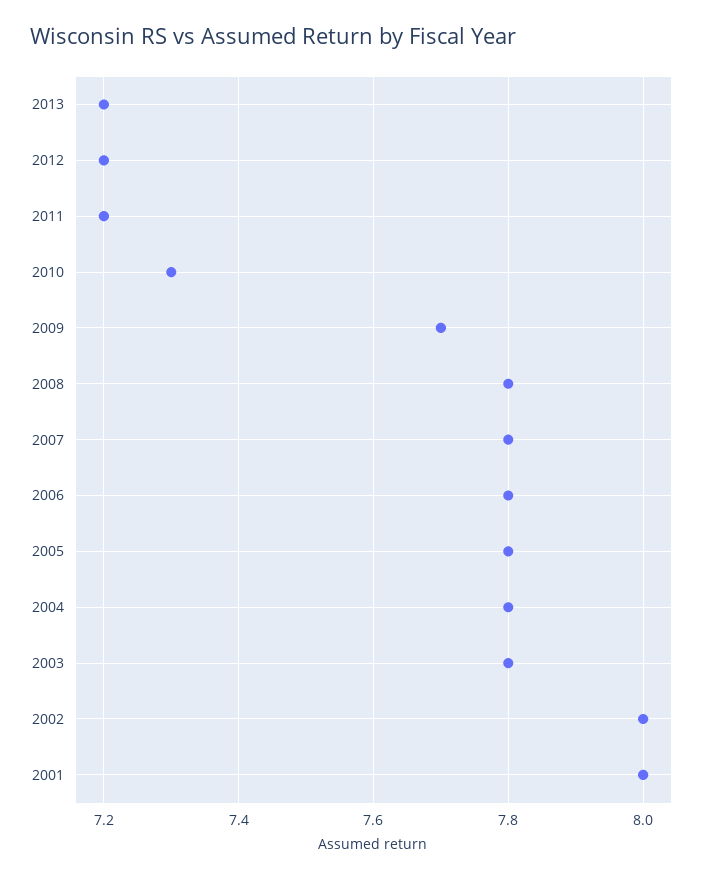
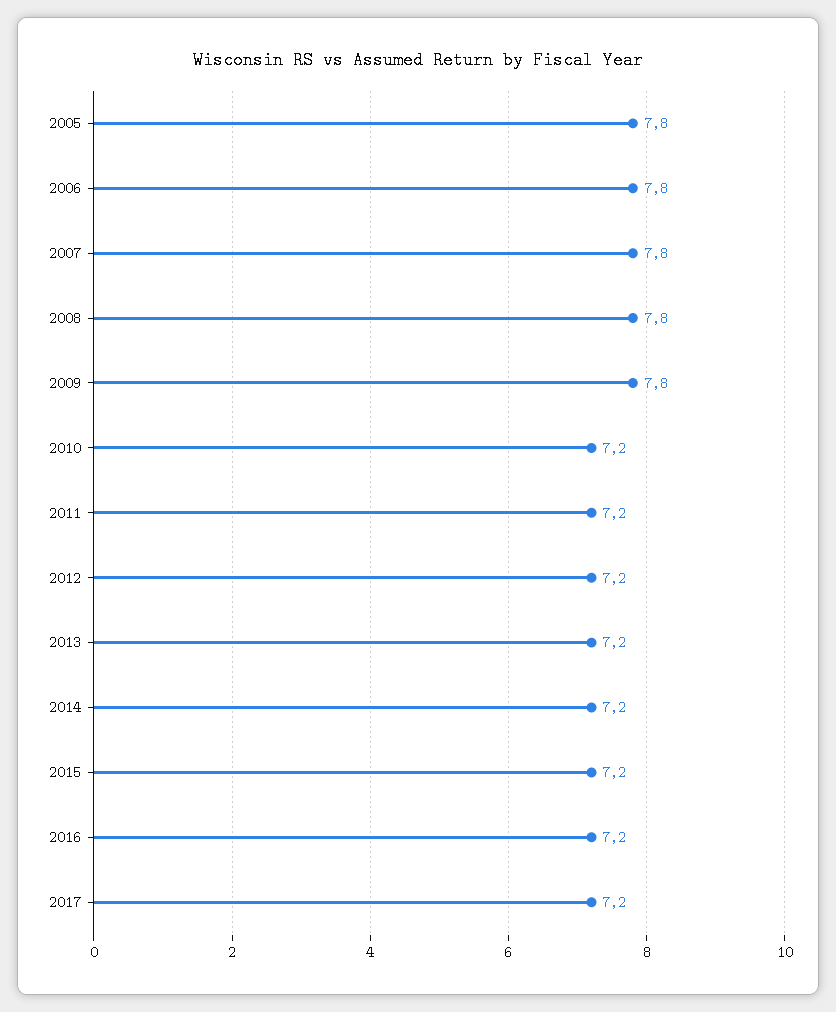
2010: 7.3 -> 7.2
2009: 7.7 -> 7.8
2004: 7.8 -> none
2003: 7.8 -> none
2002: 8 -> none
2001: 8 -> none
2014: none -> 7.2
2015: none -> 7.2
2016: none -> 7.2
2017: none -> 7.2

